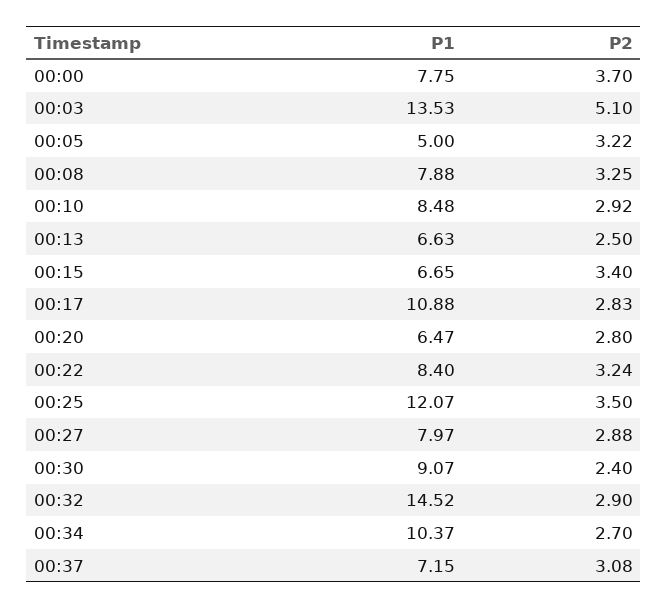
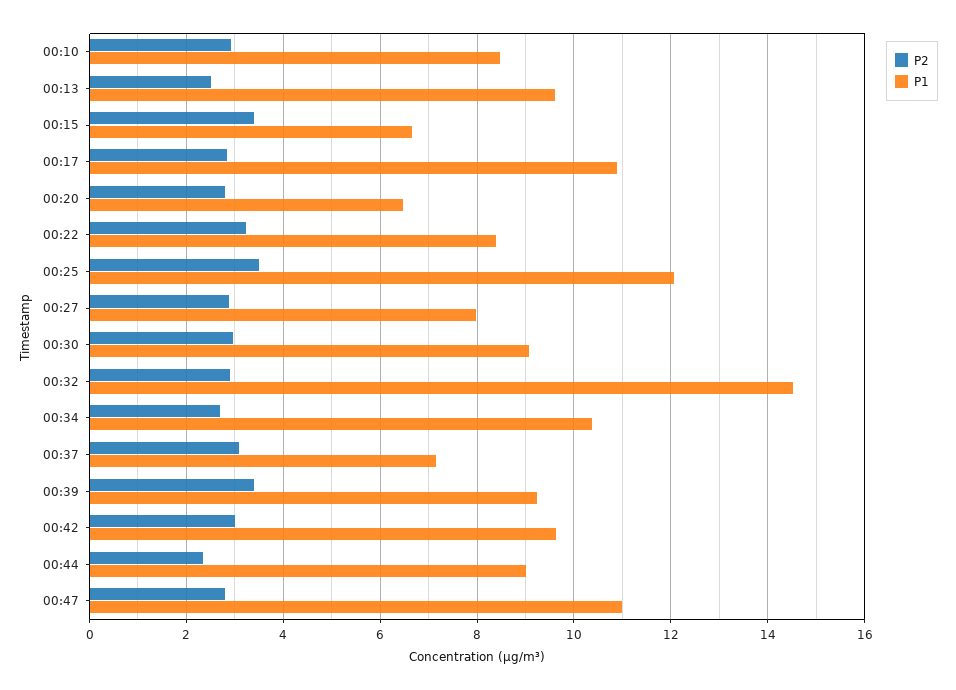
P1, 00:00: 7.75 -> none
P2, 00:00: 3.7 -> none
P1, 00:03: 13.53 -> none
P2, 00:03: 5.1 -> none
P1, 00:05: 5 -> none
P2, 00:05: 3.22 -> none
P1, 00:08: 7.88 -> none
P2, 00:08: 3.25 -> none
P1, 00:13: 6.63 -> 9.6
P2, 00:30: 2.4 -> 3
P2, 00:39: none -> 3.4
P1, 00:39: none -> 9.2
P2, 00:42: none -> 3
P1, 00:42: none -> 9.6
P2, 00:44: none -> 2.4
P1, 00:44: none -> 9
P2, 00:47: none -> 2.8
P1, 00:47: none -> 11

